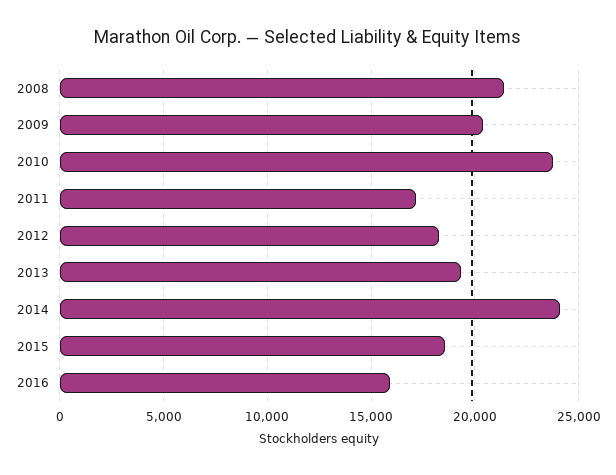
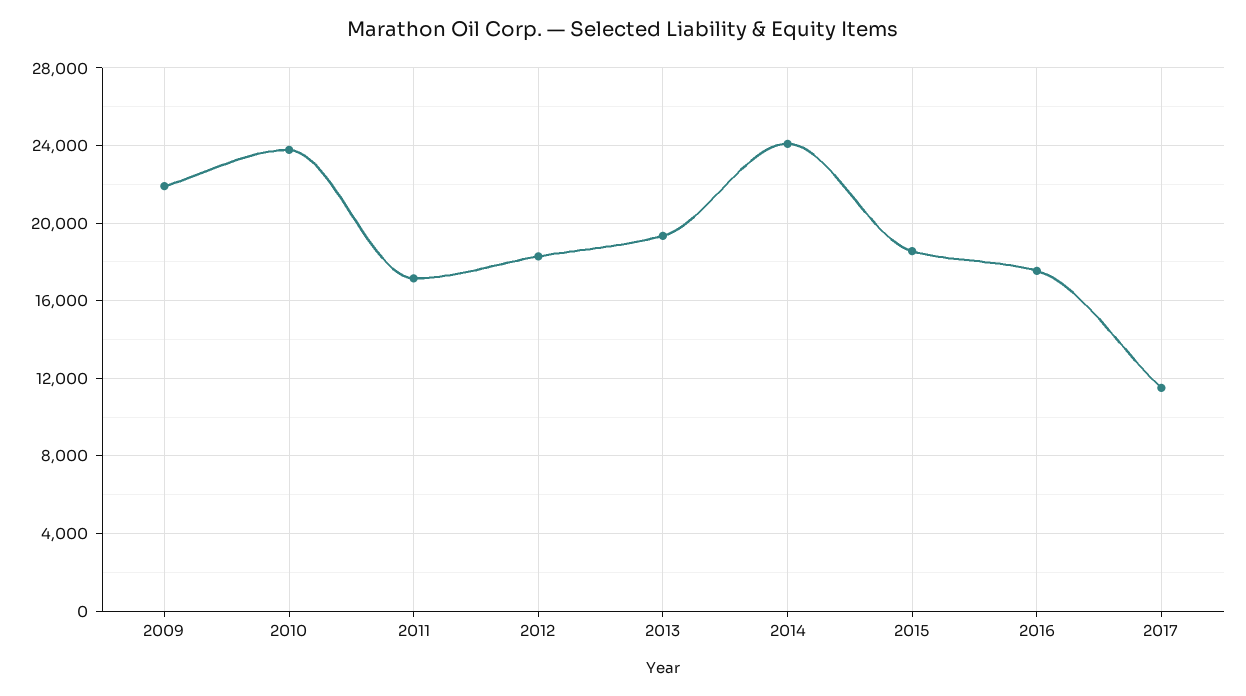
2008: 21500 -> none
2009: 20500 -> 22000
2016: 16000 -> 17500
2017: none -> 11500

